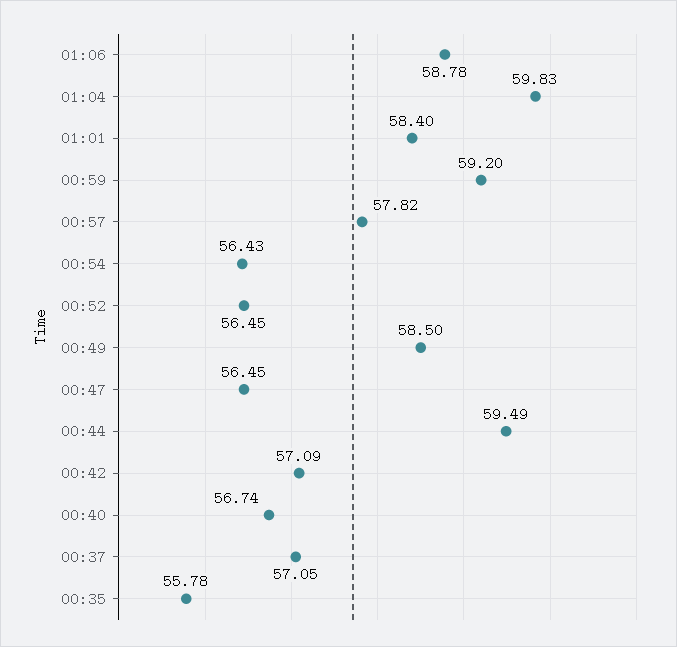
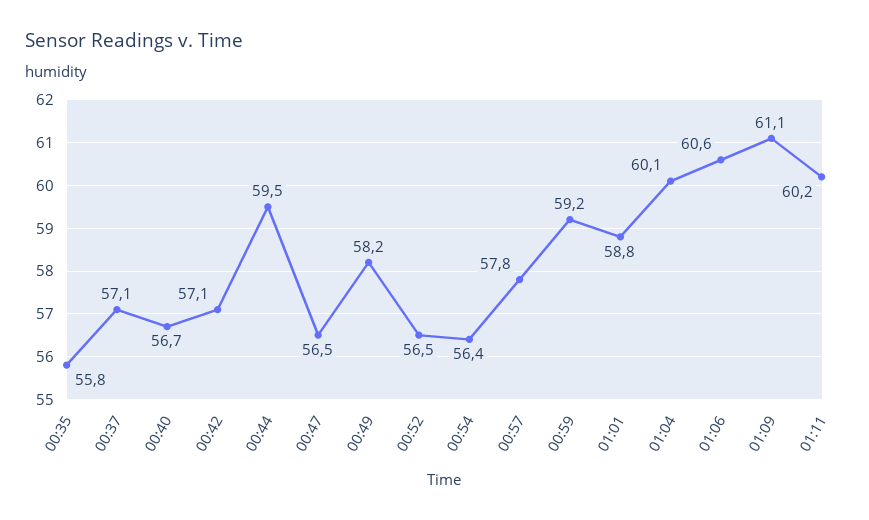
01:06: 58.78 -> 60.6
01:04: 59.83 -> 60.1
01:01: 58.4 -> 58.8
00:49: 58.5 -> 58.2
01:09: none -> 61.1
01:11: none -> 60.2

